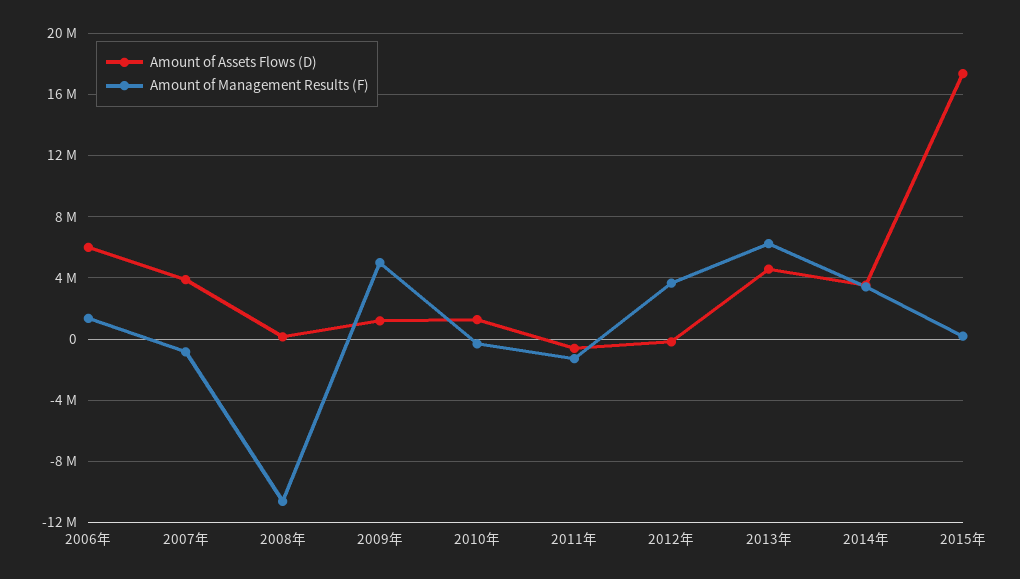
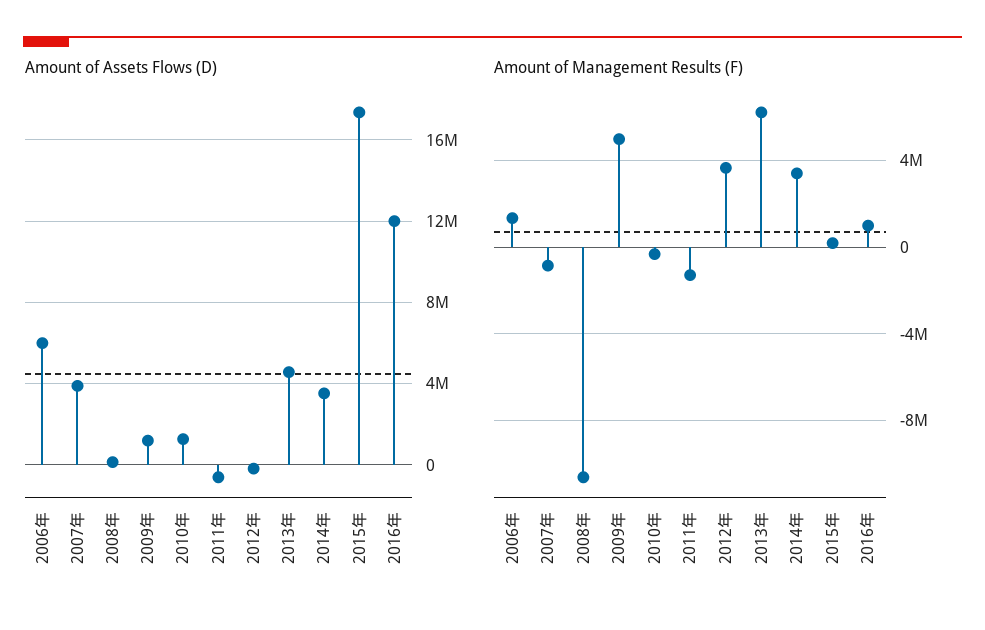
Amount of Assets Flows (D), 2016年: none -> 12000000
Amount of Management Results (F), 2016年: none -> 1000000

